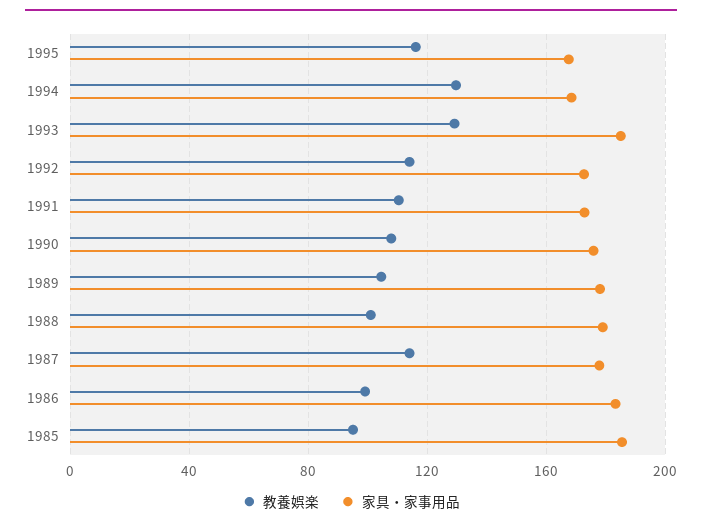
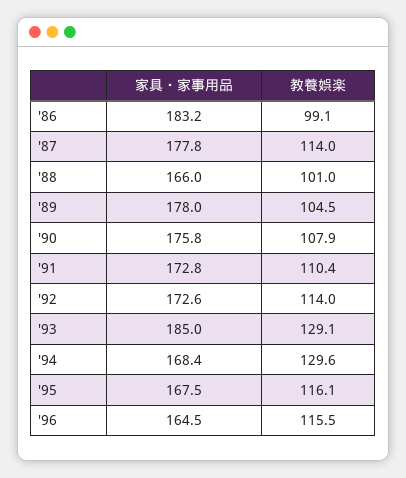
家具・家事用品, 1988: 180 -> 166
教養娯楽, 1985: 95 -> none
家具・家事用品, 1985: 185 -> none
家具・家事用品, '96: none -> 164.5
教養娯楽, '96: none -> 115.5

